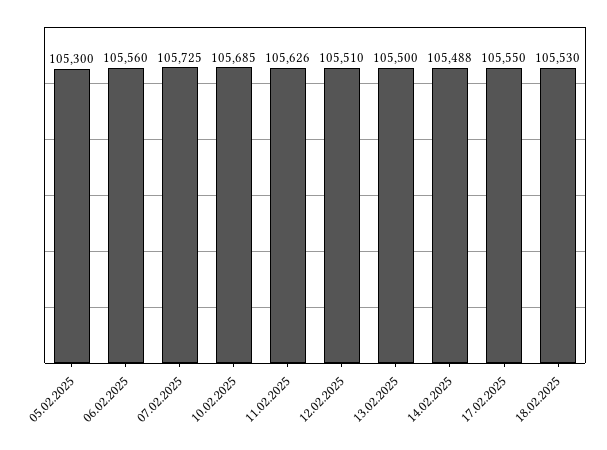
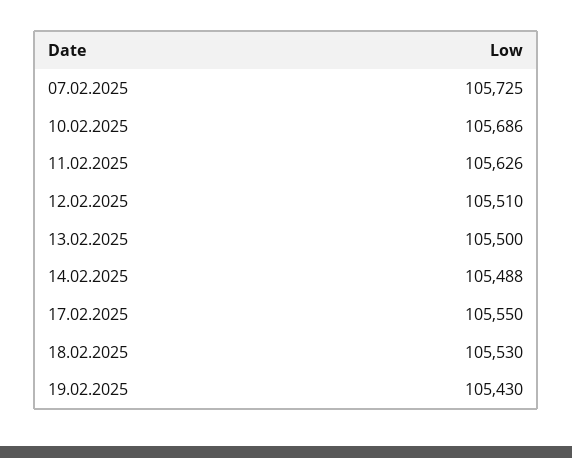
05.02.2025: 105300 -> none
06.02.2025: 105560 -> none
10.02.2025: 105685 -> 105686
19.02.2025: none -> 105430

